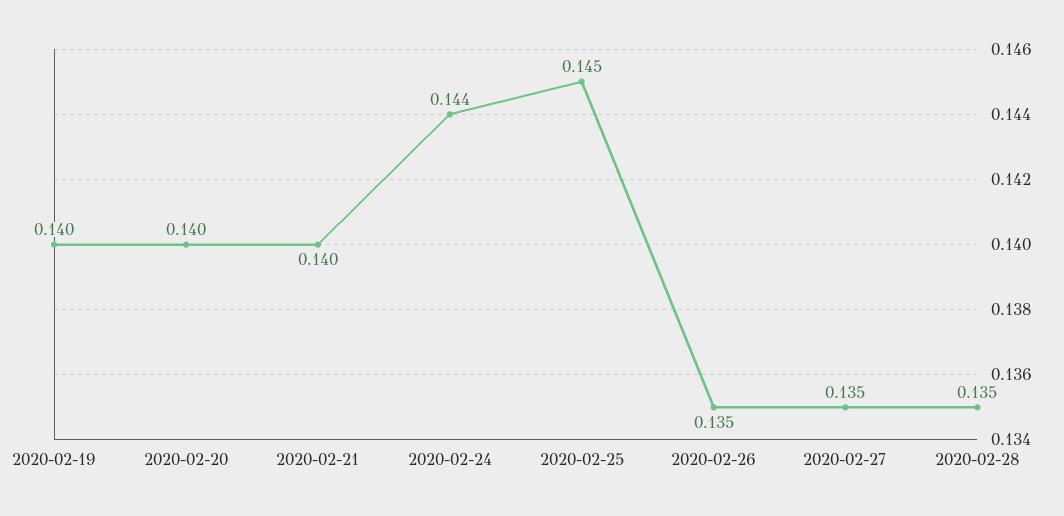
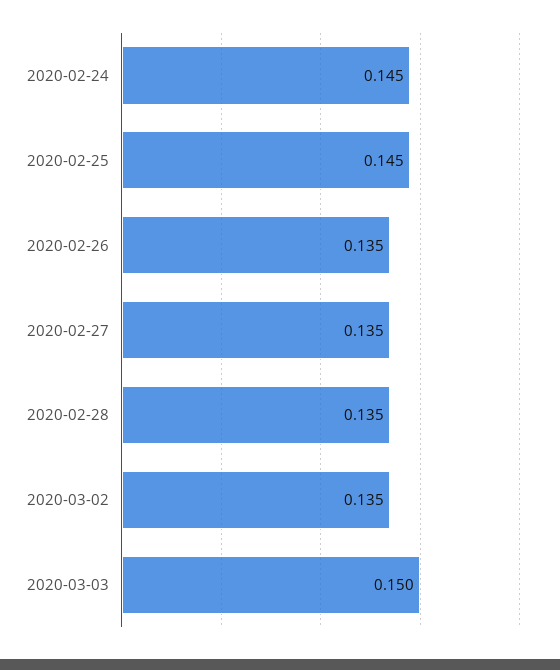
2020-02-19: 0.14 -> none
2020-02-20: 0.14 -> none
2020-02-21: 0.14 -> none
2020-02-24: 0.144 -> 0.145
2020-03-02: none -> 0.135
2020-03-03: none -> 0.15

